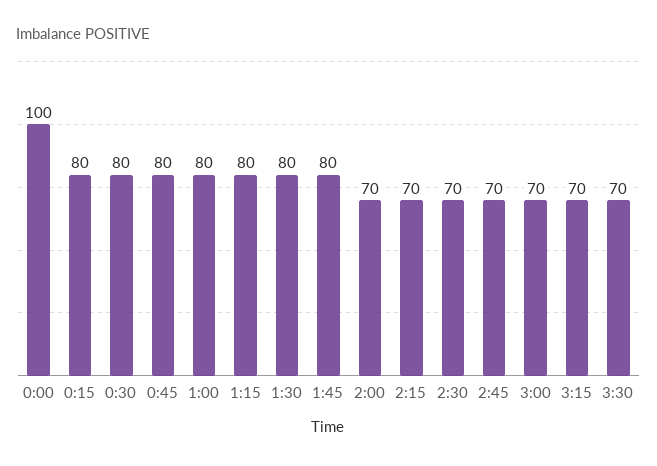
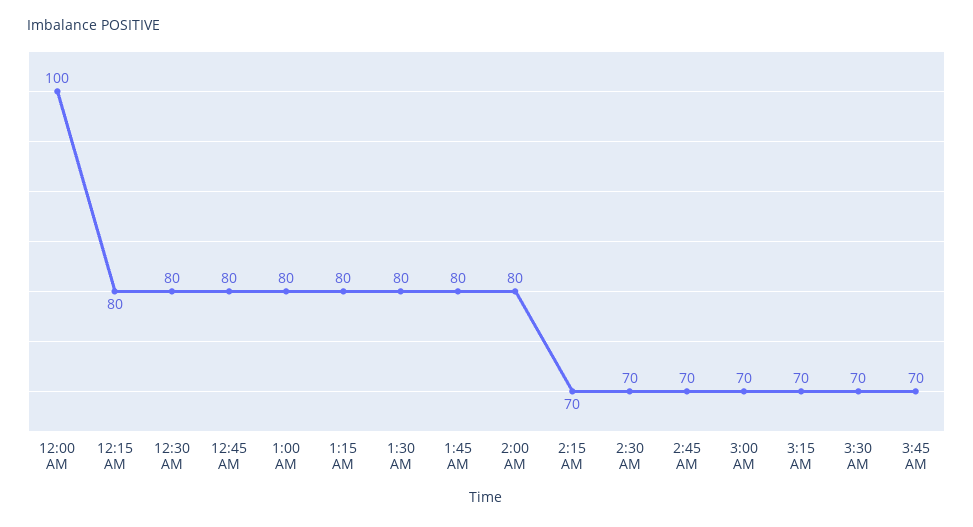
2:00: 70 -> 80
3:45 AM: none -> 70

